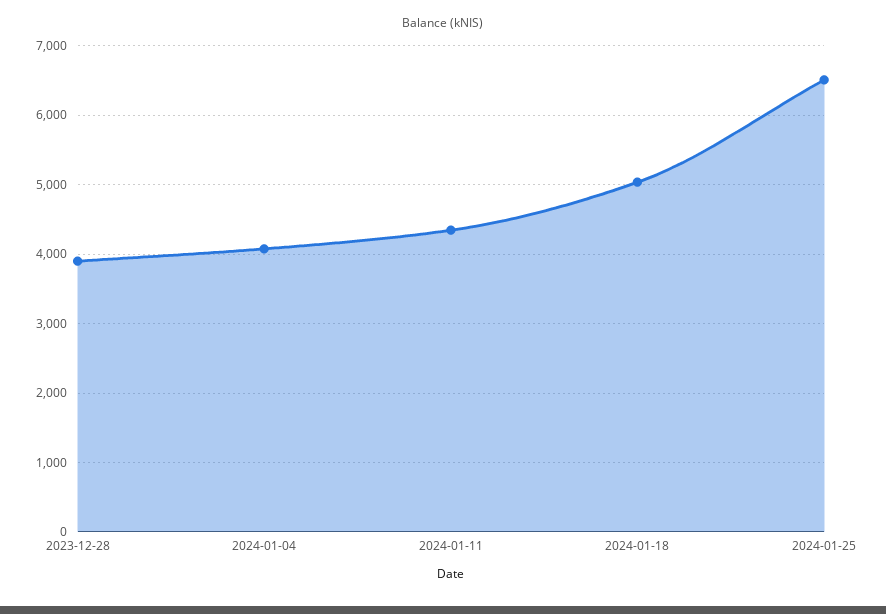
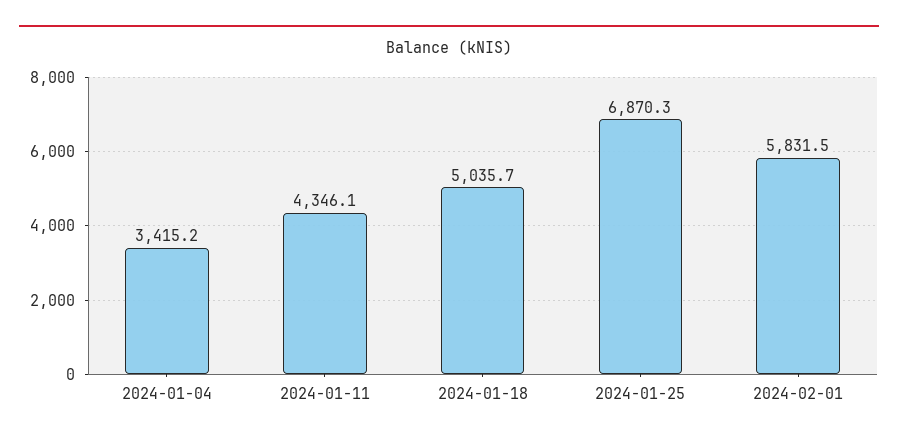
2023-12-28: 3900 -> none
2024-01-04: 4100 -> 3415.2
2024-01-25: 6500 -> 6870.3
2024-02-01: none -> 5831.5

